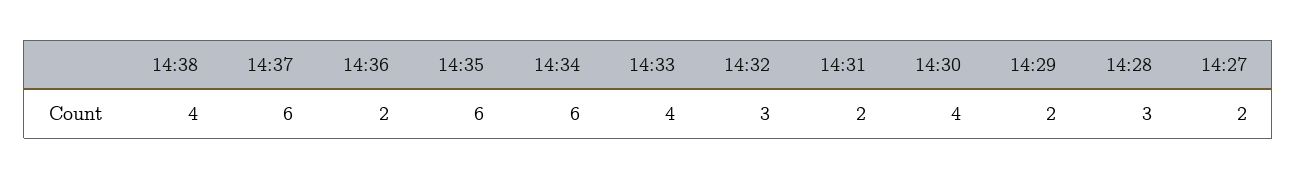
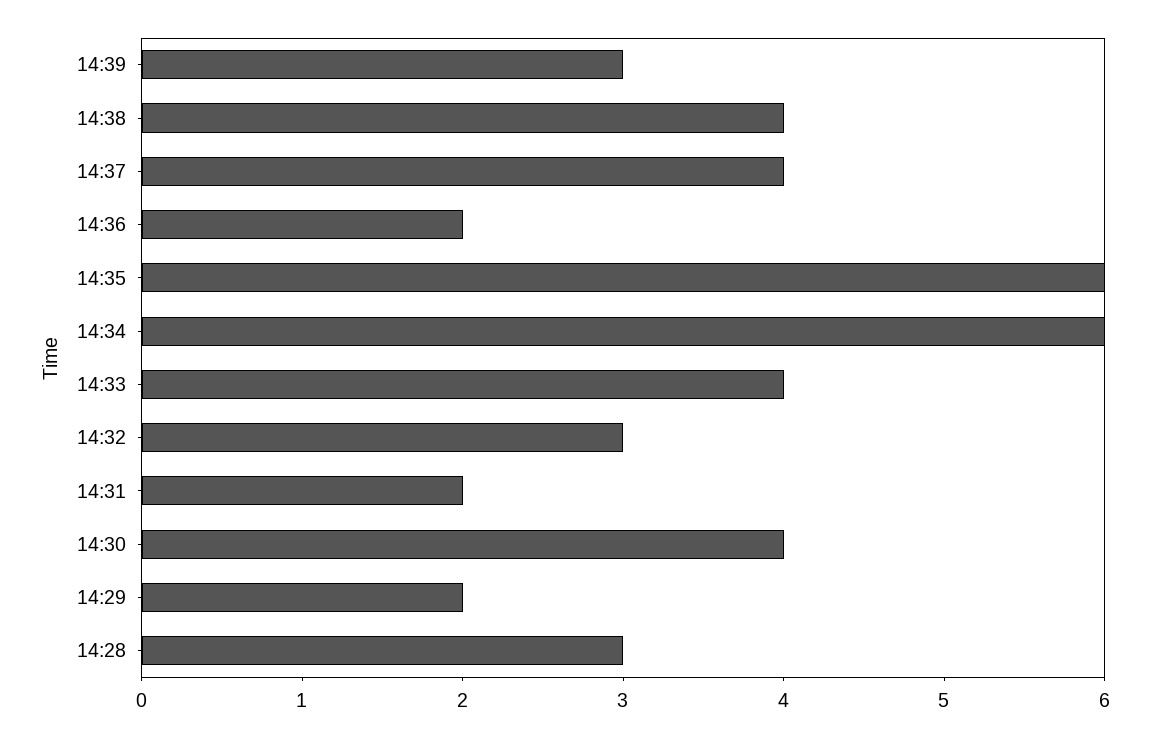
14:37: 6 -> 4
14:27: 2 -> none
14:39: none -> 3

